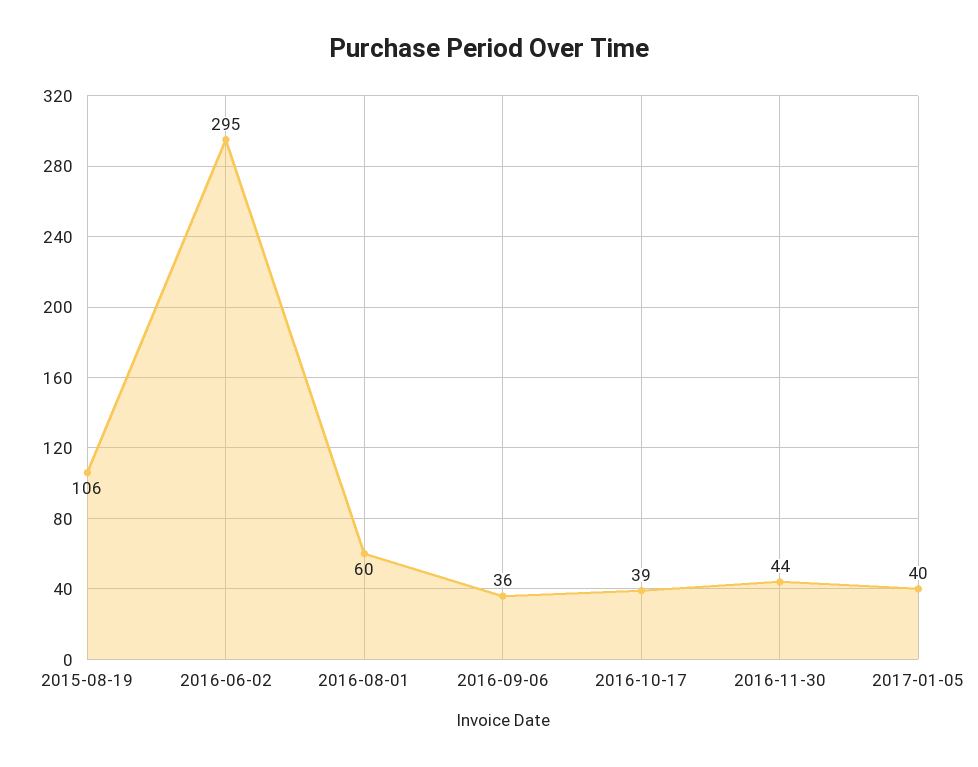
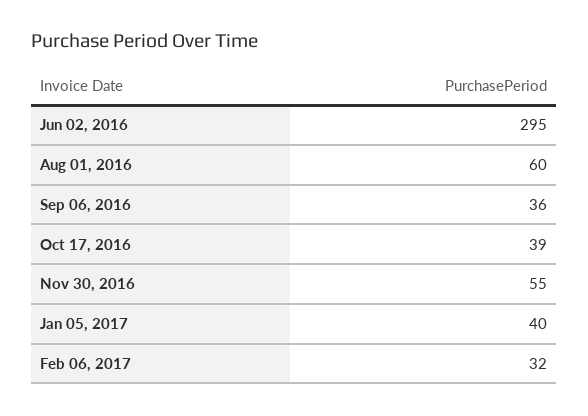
2015-08-19: 106 -> none
2016-11-30: 44 -> 55
Feb 06, 2017: none -> 32

